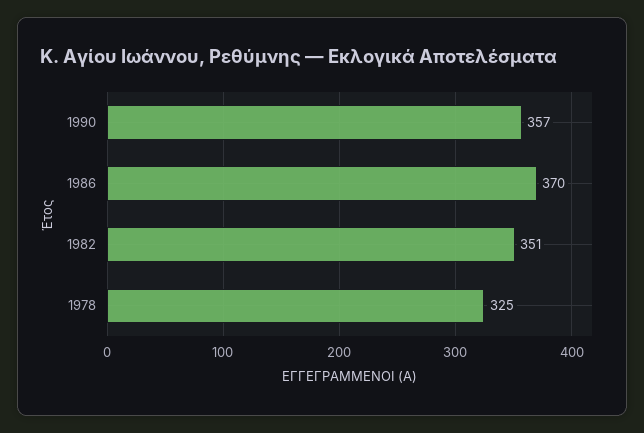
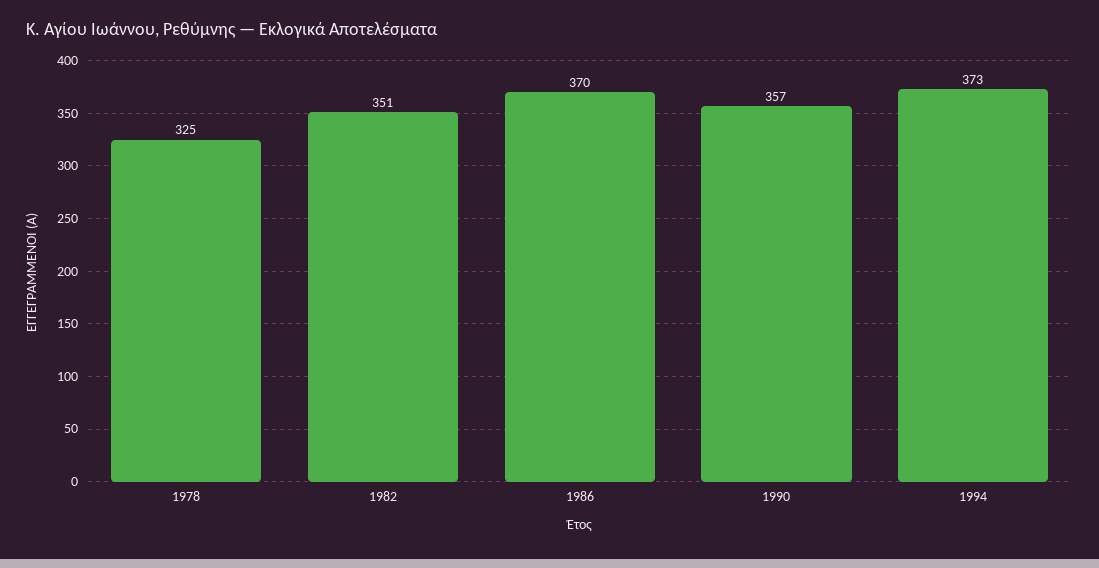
1994: none -> 373

